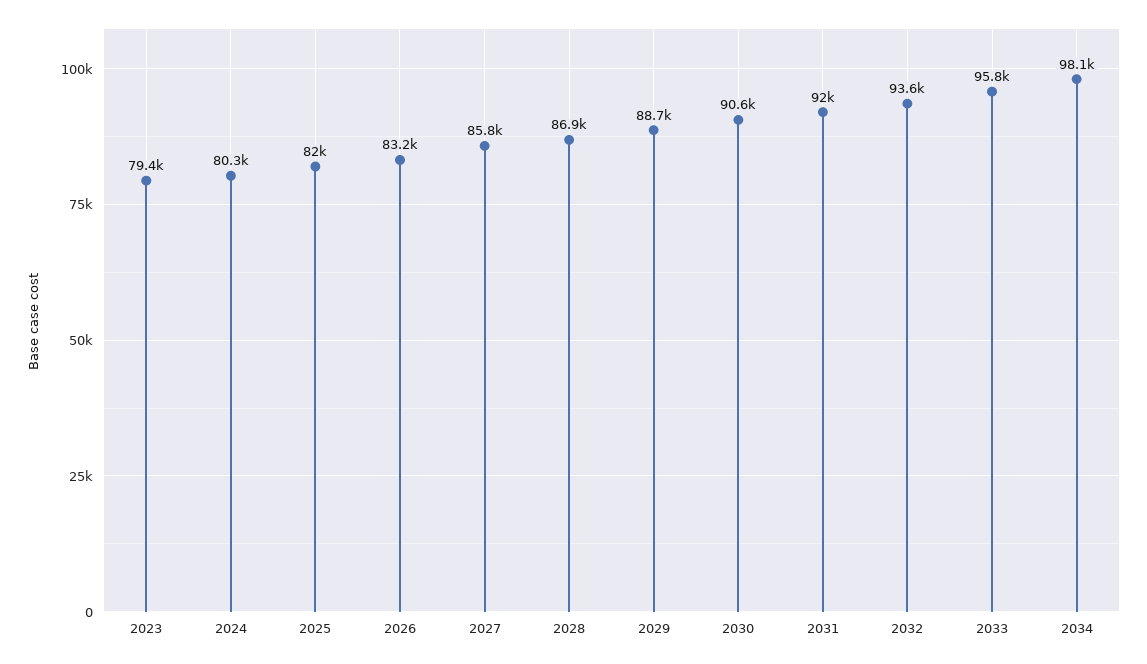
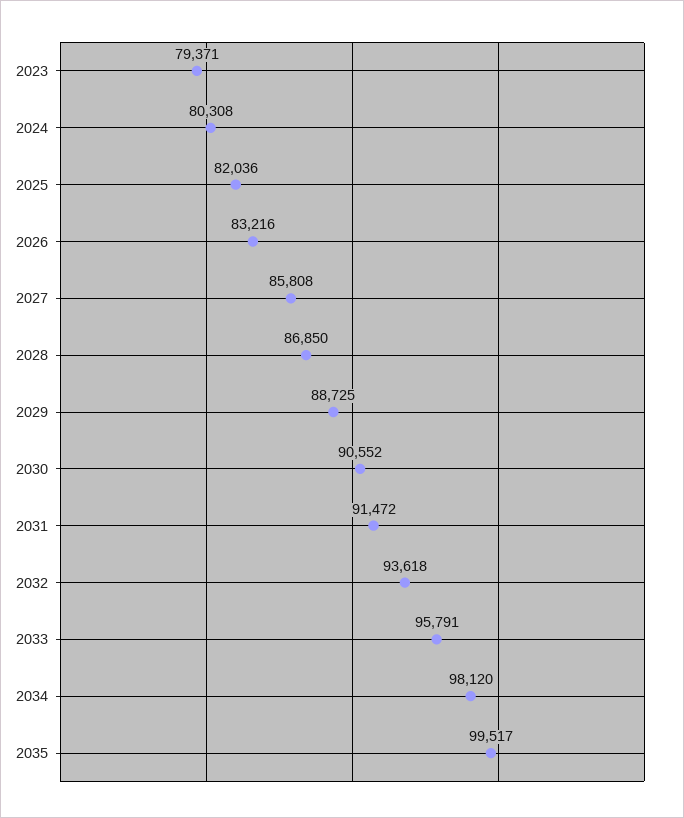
2031: 92000 -> 91472
2035: none -> 99517

